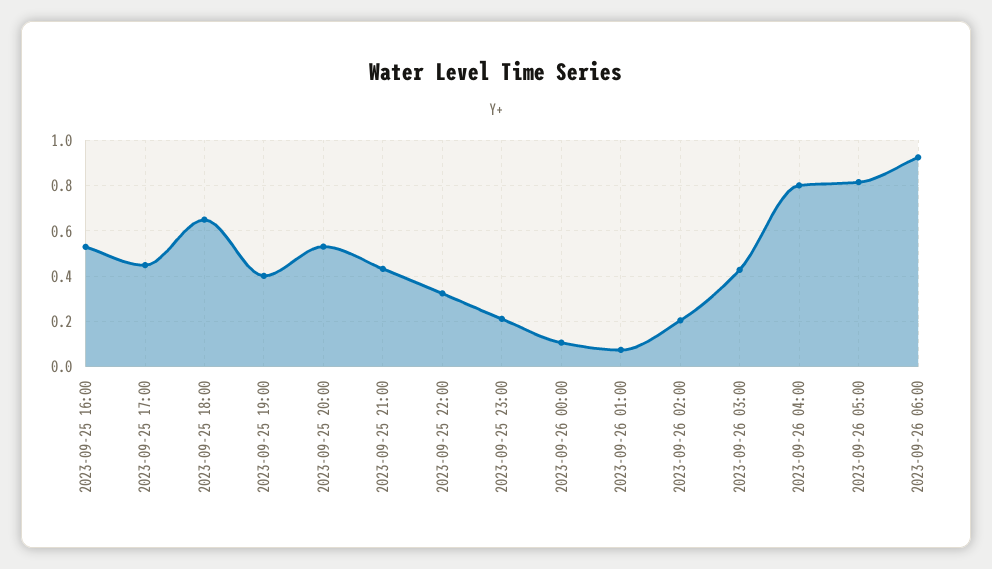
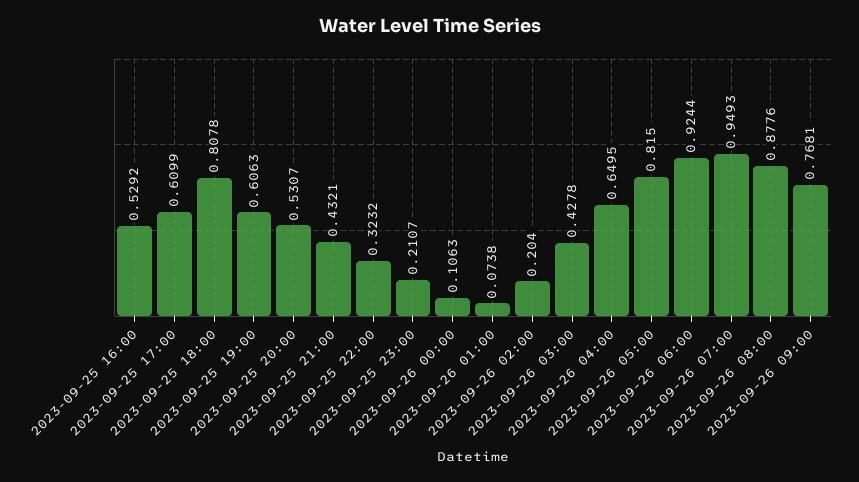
2023-09-25 17:00: 0.45 -> 0.6099
2023-09-25 18:00: 0.65 -> 0.8078
2023-09-25 19:00: 0.4 -> 0.6063
2023-09-26 04:00: 0.8 -> 0.6495
2023-09-26 07:00: none -> 0.9493
2023-09-26 08:00: none -> 0.8776
2023-09-26 09:00: none -> 0.7681

